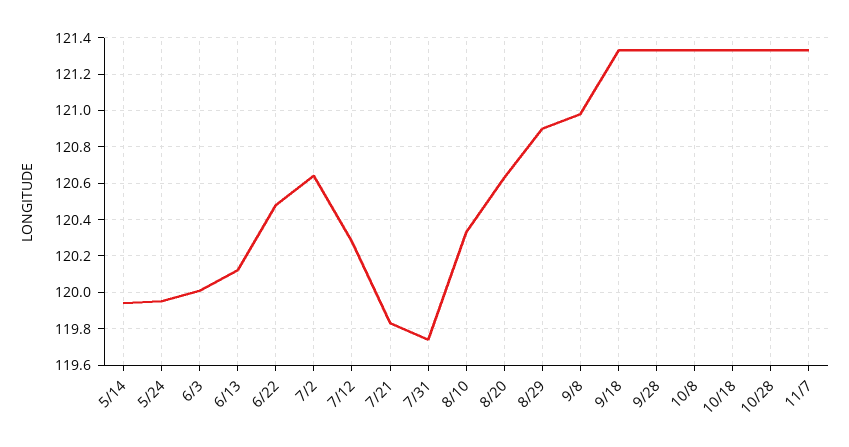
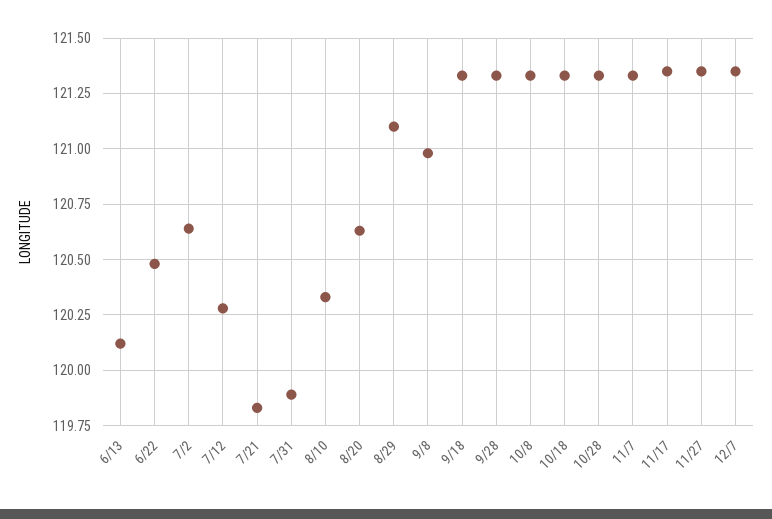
5/14: 119.95 -> none
5/24: 119.95 -> none
6/3: 120 -> none
7/31: 119.75 -> 119.9
8/29: 120.9 -> 121.1
11/17: none -> 121.35
11/27: none -> 121.35
12/7: none -> 121.35

